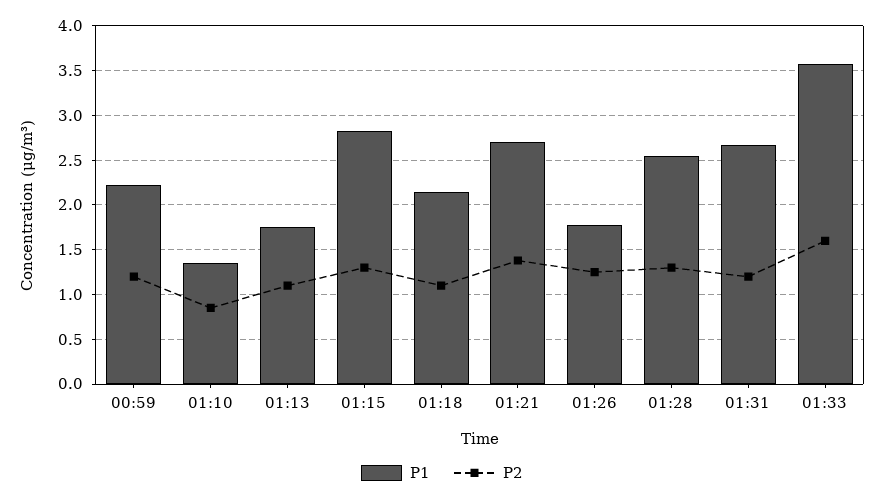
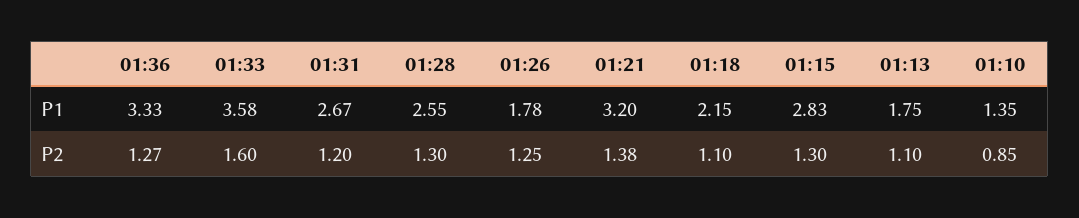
P1, 00:59: 2.2 -> none
P2, 00:59: 1.2 -> none
P1, 01:21: 2.7 -> 3.2
P1, 01:36: none -> 3.33
P2, 01:36: none -> 1.27

